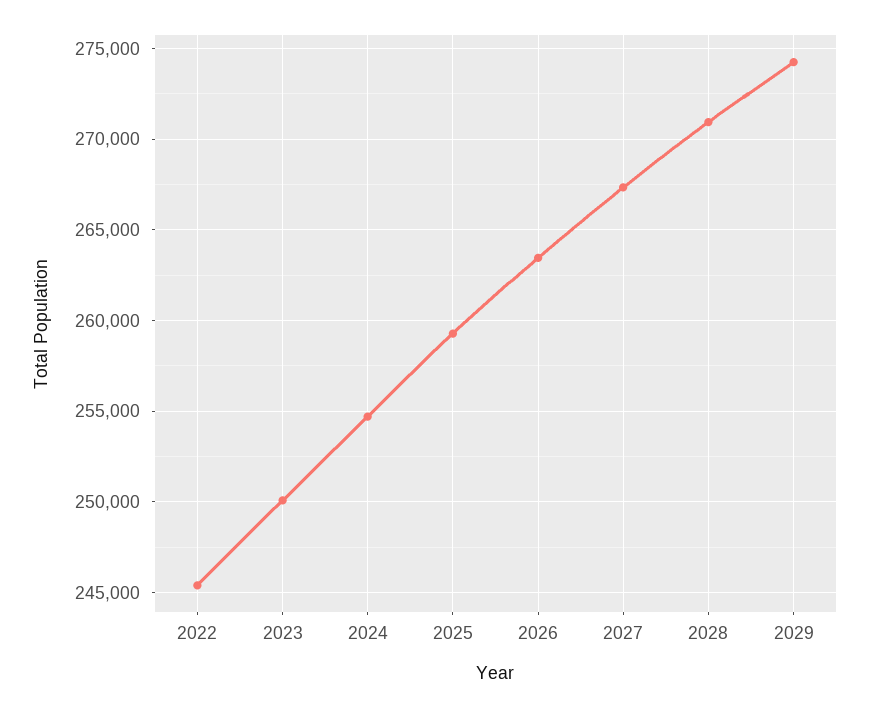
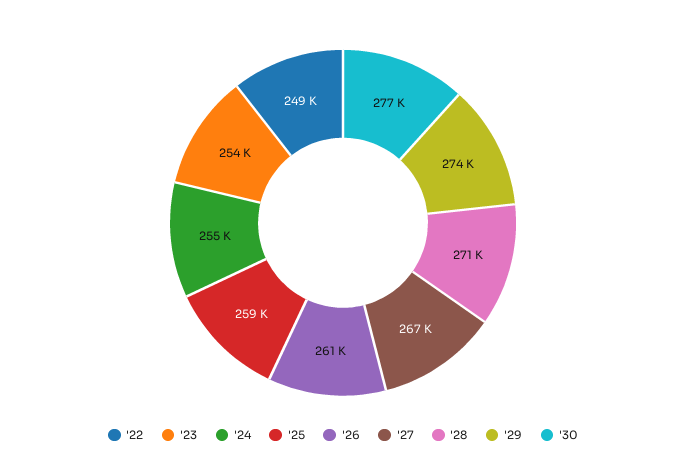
2022: 245500 -> 249000
2023: 250000 -> 254000
2026: 263500 -> 261000
'30: none -> 277000

